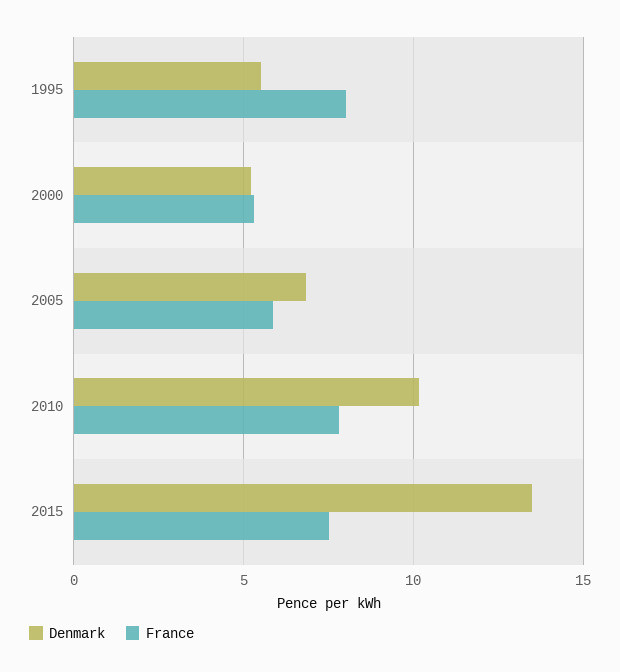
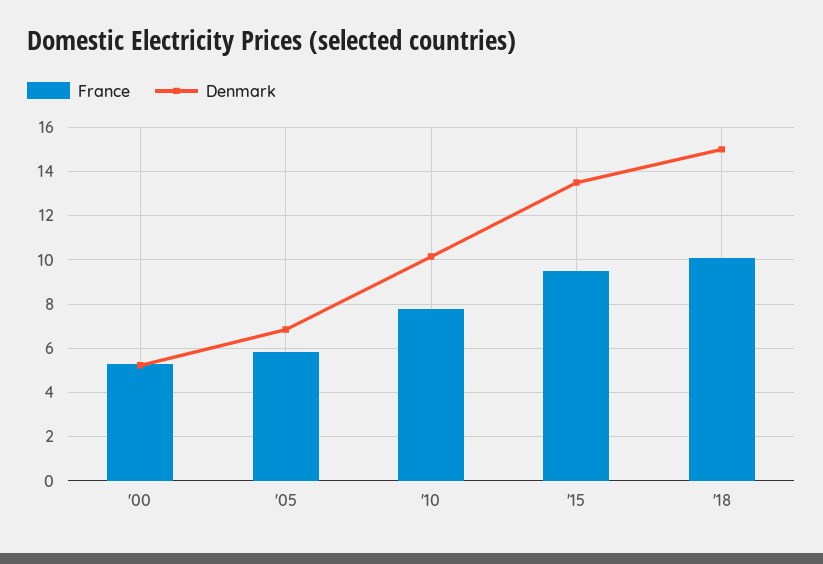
Denmark, 1995: 5.5 -> none
France, 1995: 8 -> none
France, 2015: 7.5 -> 9.5
France, '18: none -> 10
Denmark, '18: none -> 15

